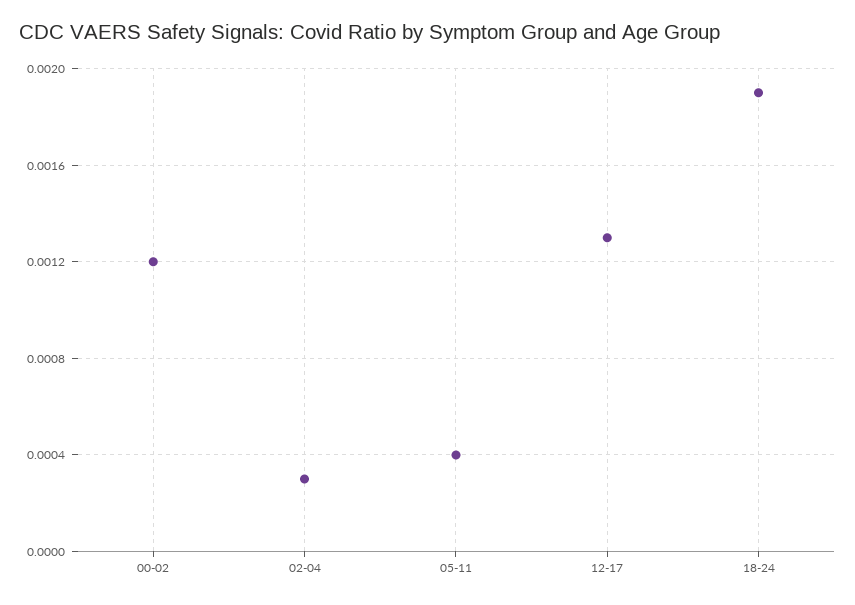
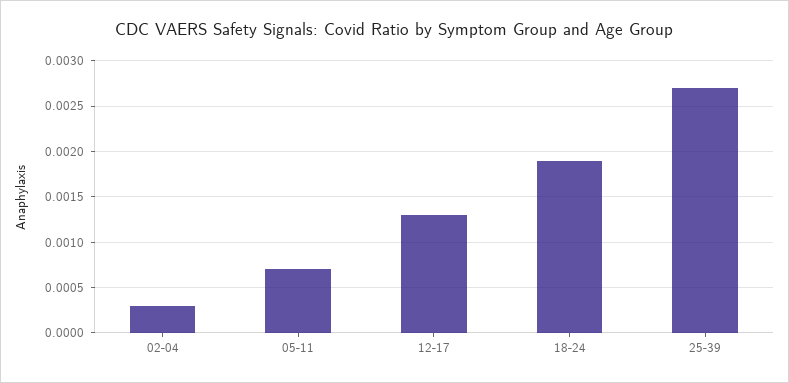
00-02: 0.0012 -> none
05-11: 0.0004 -> 0.0007
25-39: none -> 0.0027

